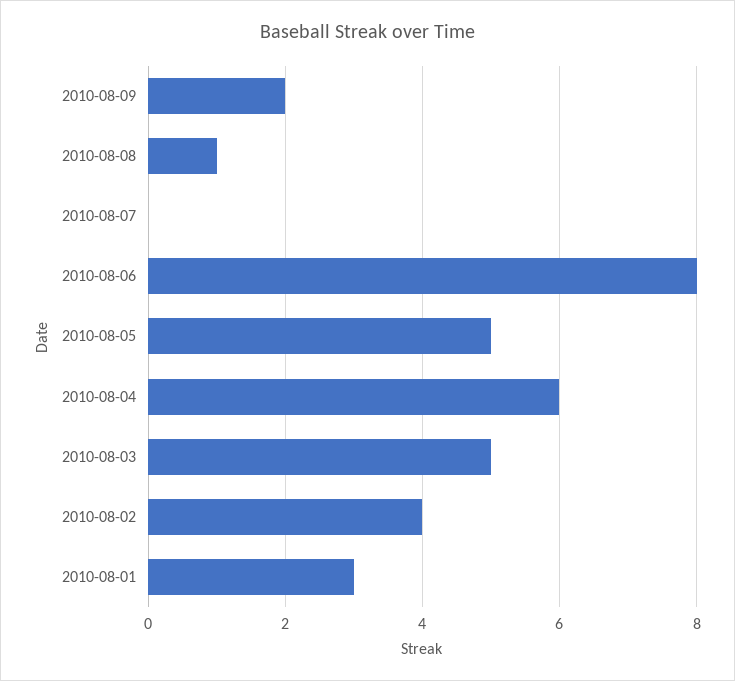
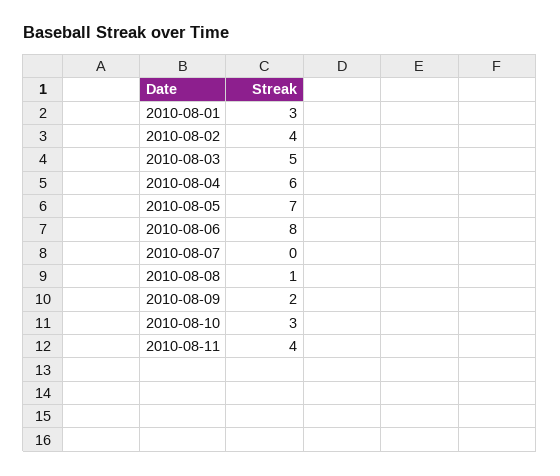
2010-08-05: 5 -> 7
2010-08-10: none -> 3
2010-08-11: none -> 4

